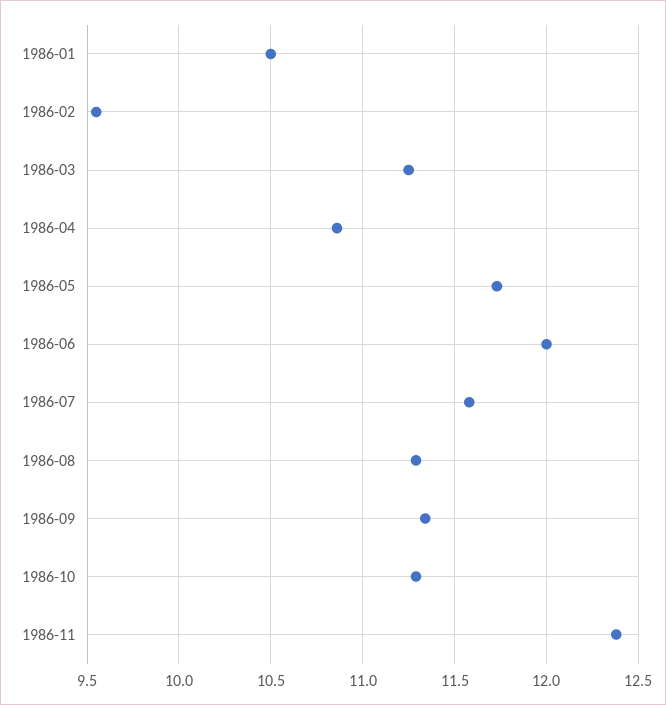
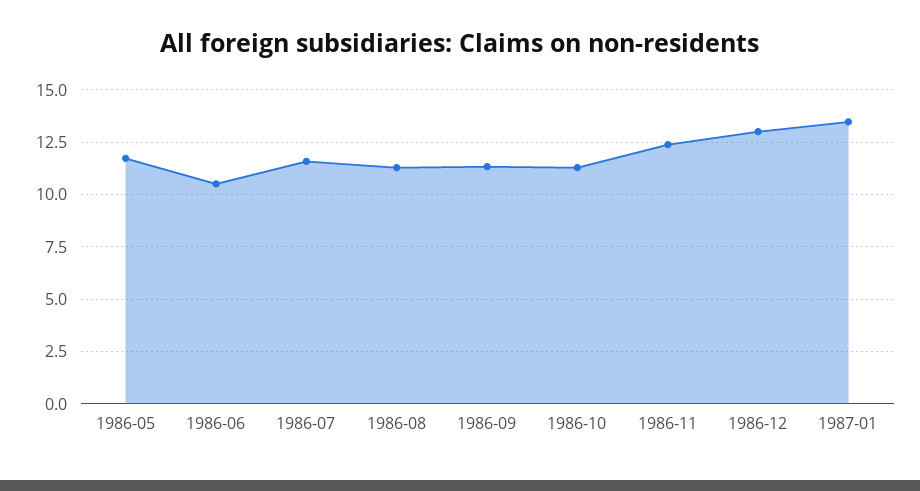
1986-01: 10.5 -> none
1986-02: 9.55 -> none
1986-03: 11.25 -> none
1986-04: 10.85 -> none
1986-06: 12 -> 10.5
1986-12: none -> 13
1987-01: none -> 13.5

